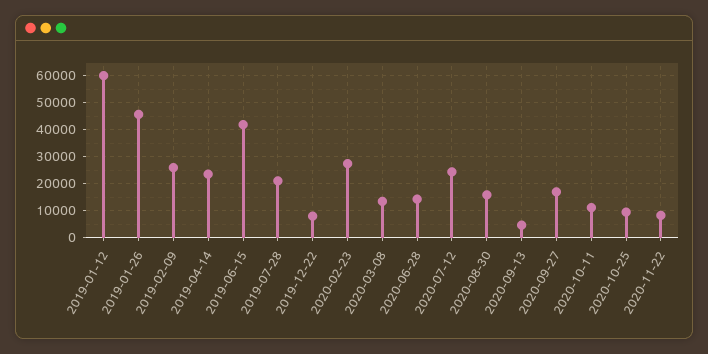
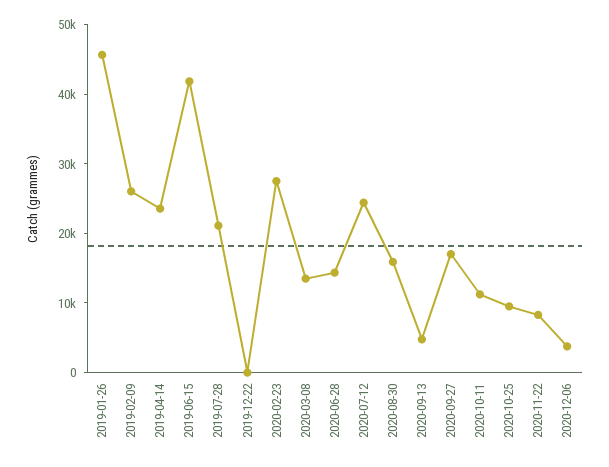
2019-01-12: 60000 -> none
2019-12-22: 7500 -> 0
2020-12-06: none -> 4000

